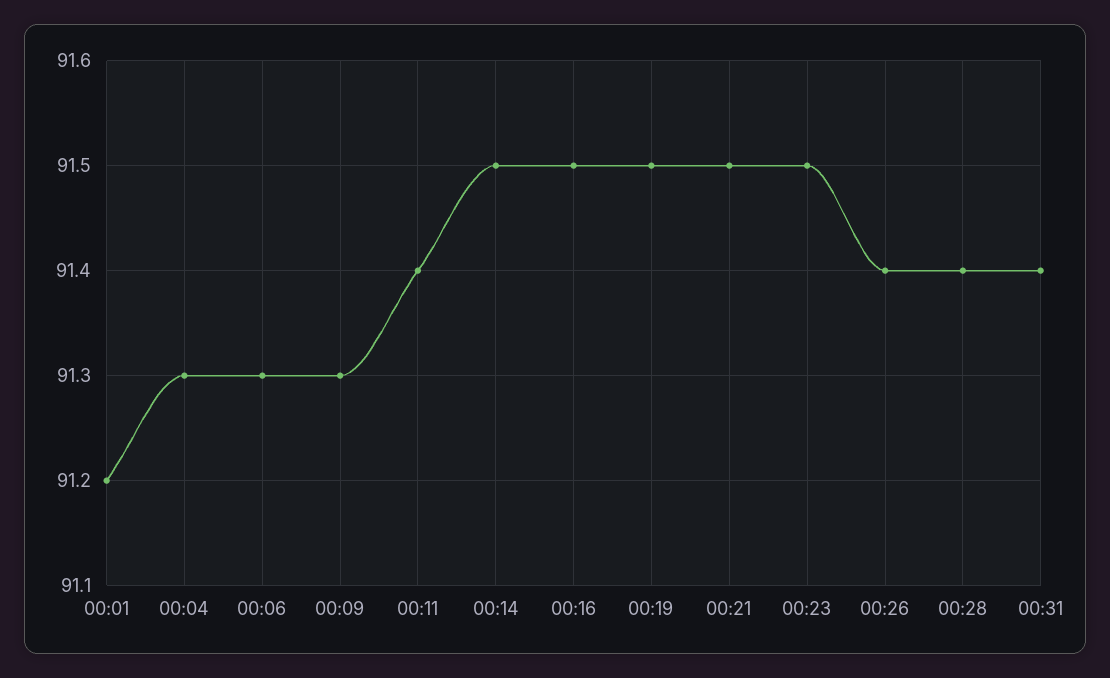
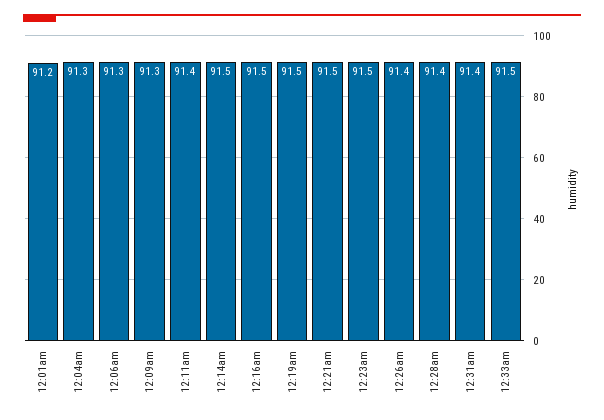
12:33am: none -> 91.5

